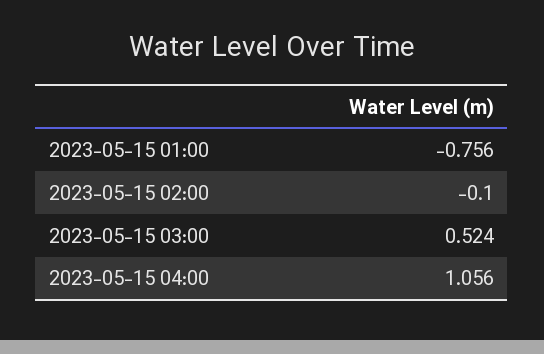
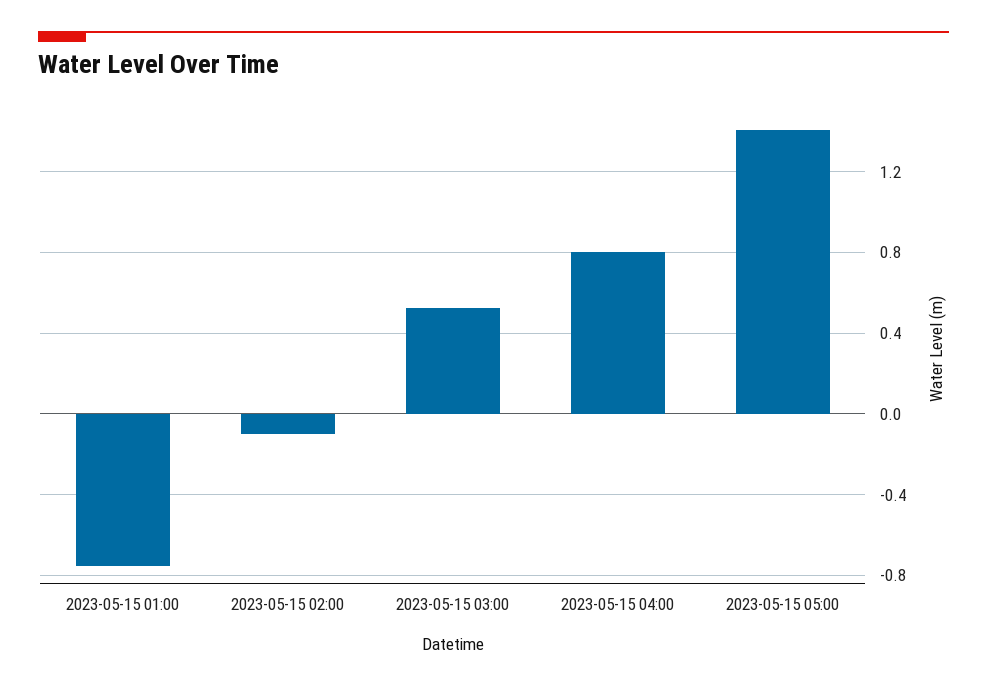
2023-05-15 04:00: 1.056 -> 0.8
2023-05-15 05:00: none -> 1.4

